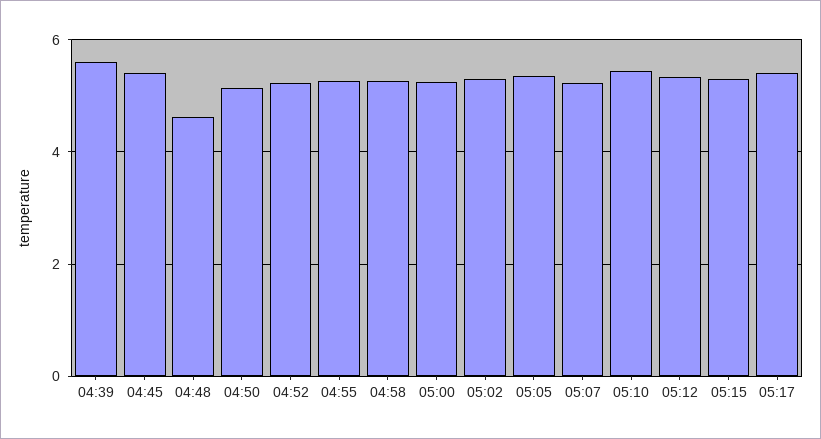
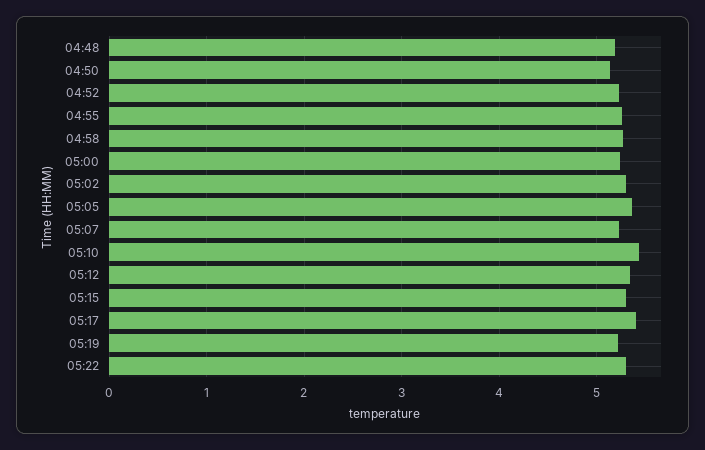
04:39: 5.6 -> none
04:45: 5.4 -> none
04:48: 4.6 -> 5.2
05:19: none -> 5.2
05:22: none -> 5.3

